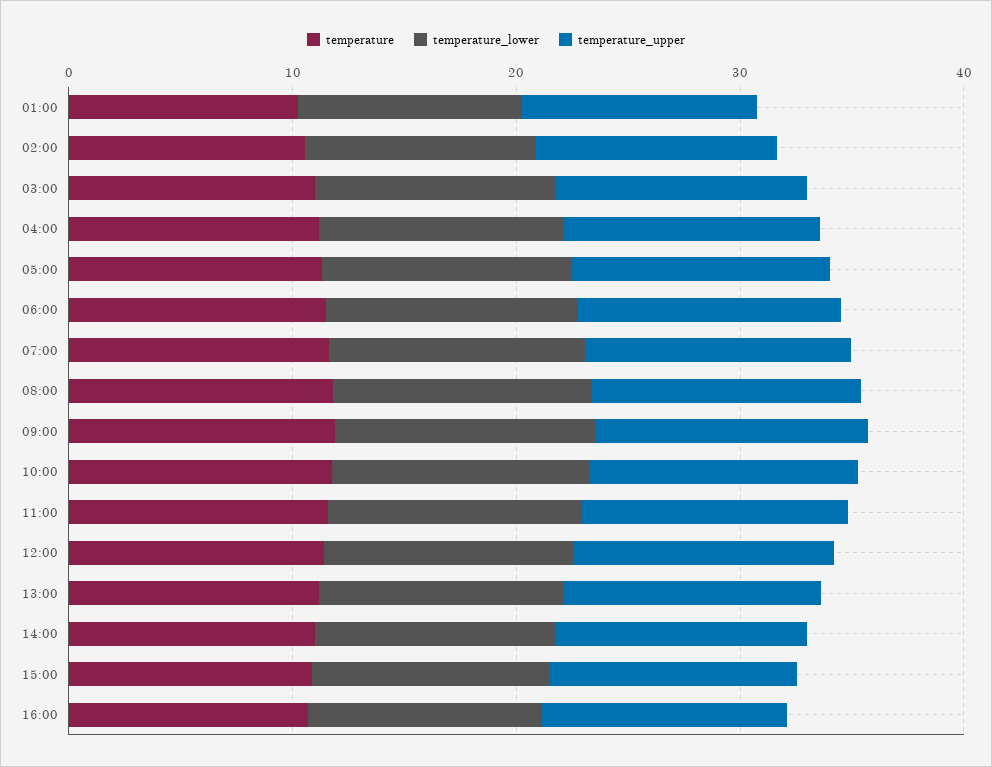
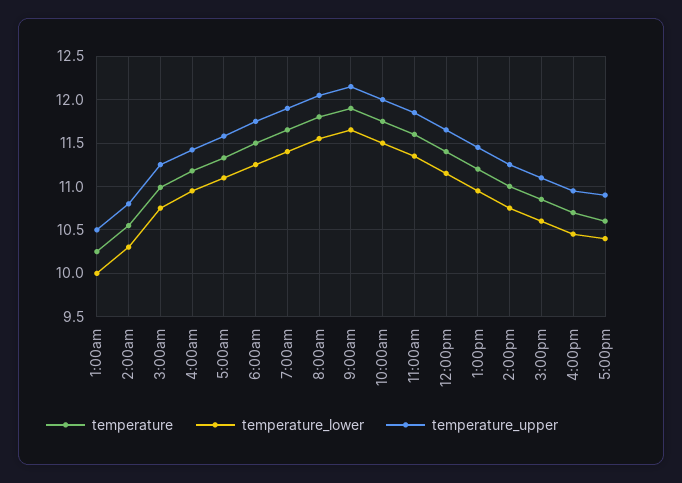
temperature, 5:00pm: none -> 10.6
temperature_lower, 5:00pm: none -> 10.4
temperature_upper, 5:00pm: none -> 10.9

